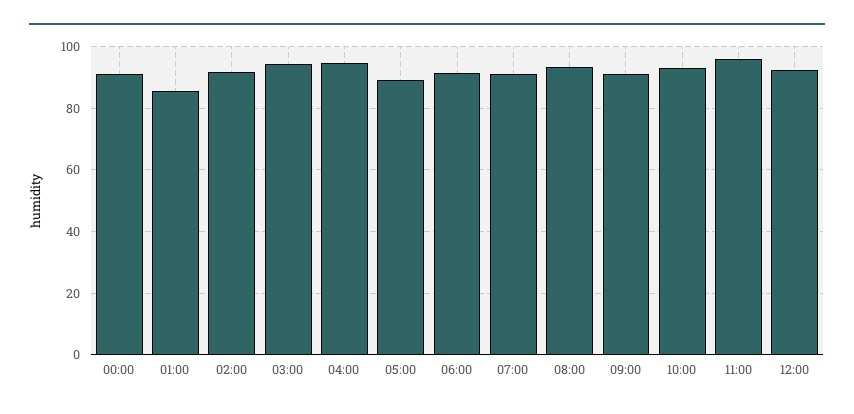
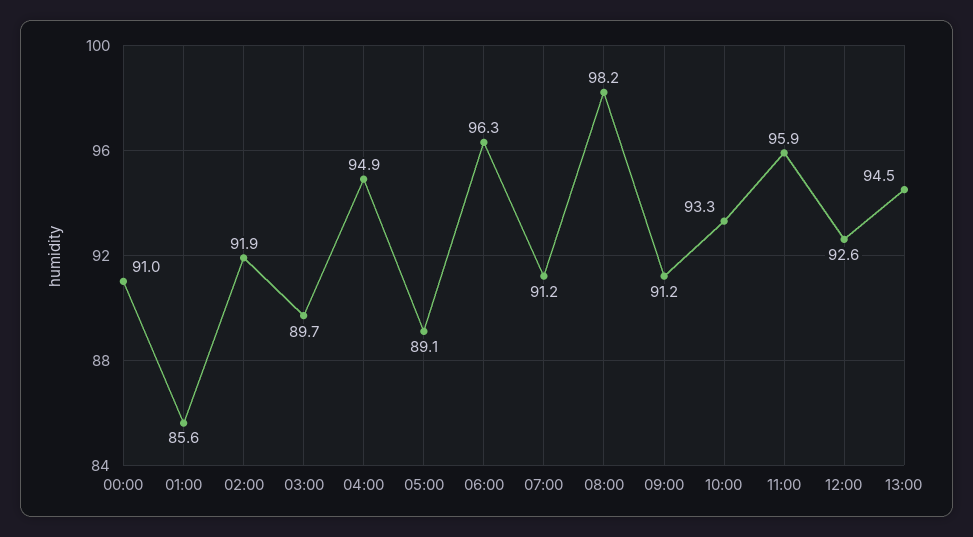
03:00: 94 -> 89.7
06:00: 92 -> 96.3
08:00: 94 -> 98.2
13:00: none -> 94.5

